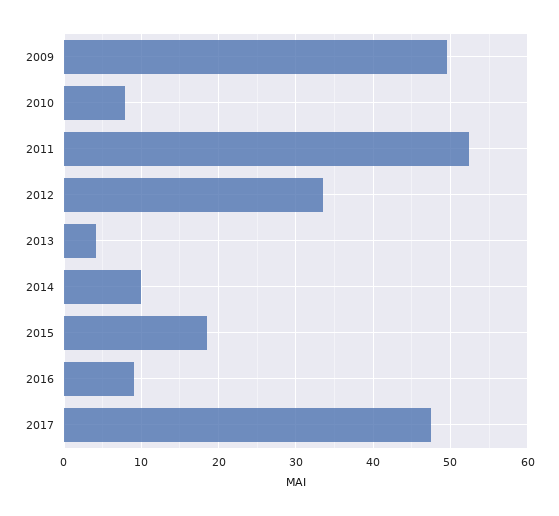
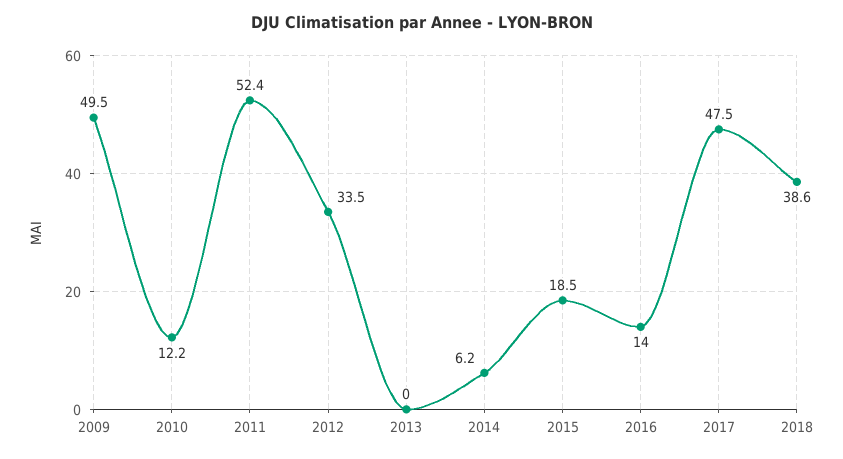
2010: 8 -> 12.2
2013: 4 -> 0
2014: 10 -> 6.2
2016: 9 -> 14
2018: none -> 38.6

